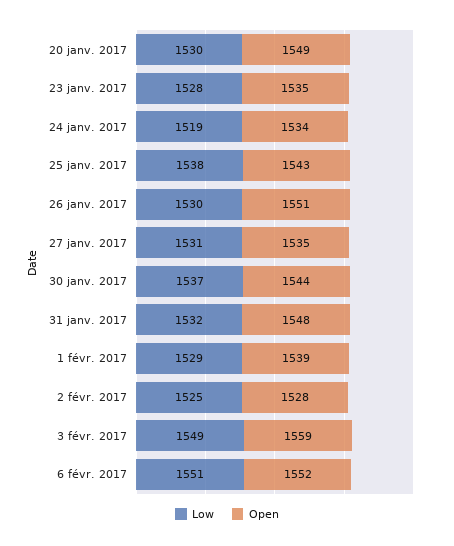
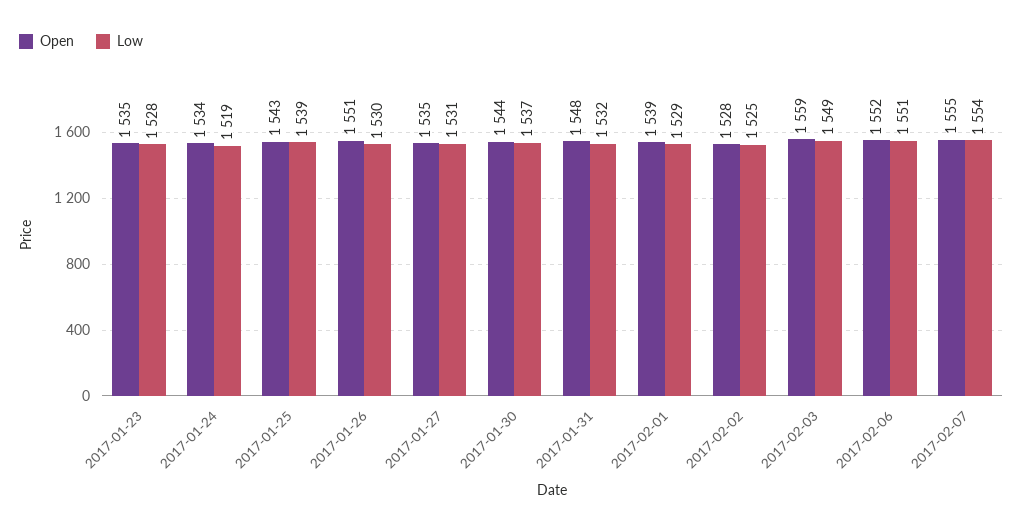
Low, 20 janv. 2017: 1530 -> none
Open, 20 janv. 2017: 1549 -> none
Low, 25 janv. 2017: 1538 -> 1539
Open, 2017-02-07: none -> 1555
Low, 2017-02-07: none -> 1554

